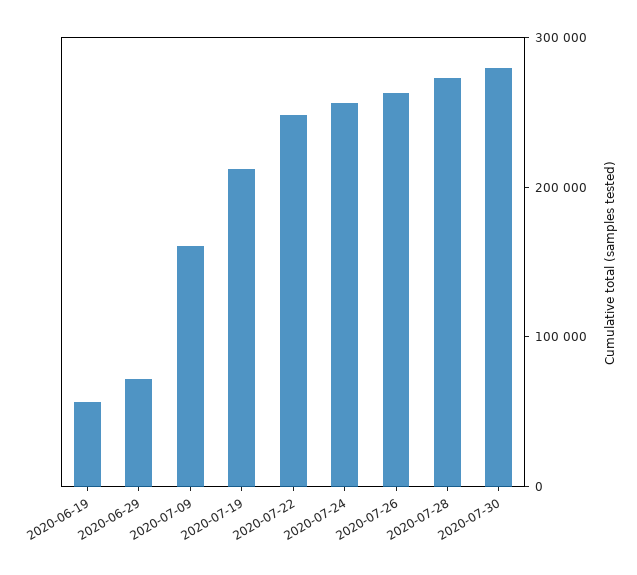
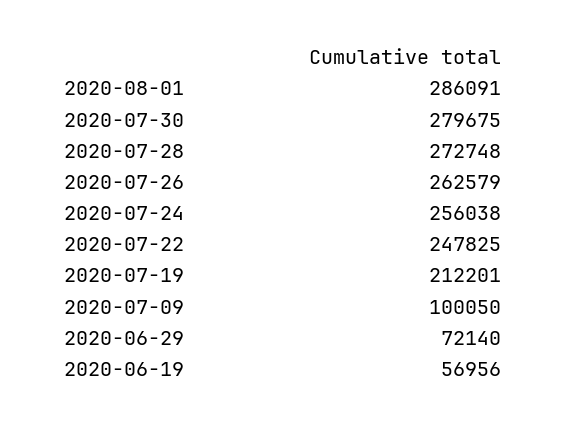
2020-07-09: 160000 -> 100050
2020-08-01: none -> 286091

